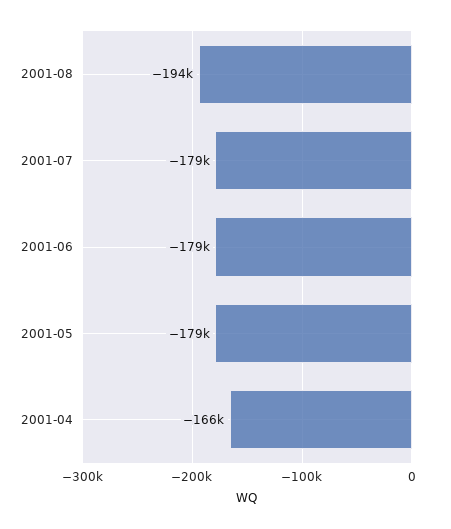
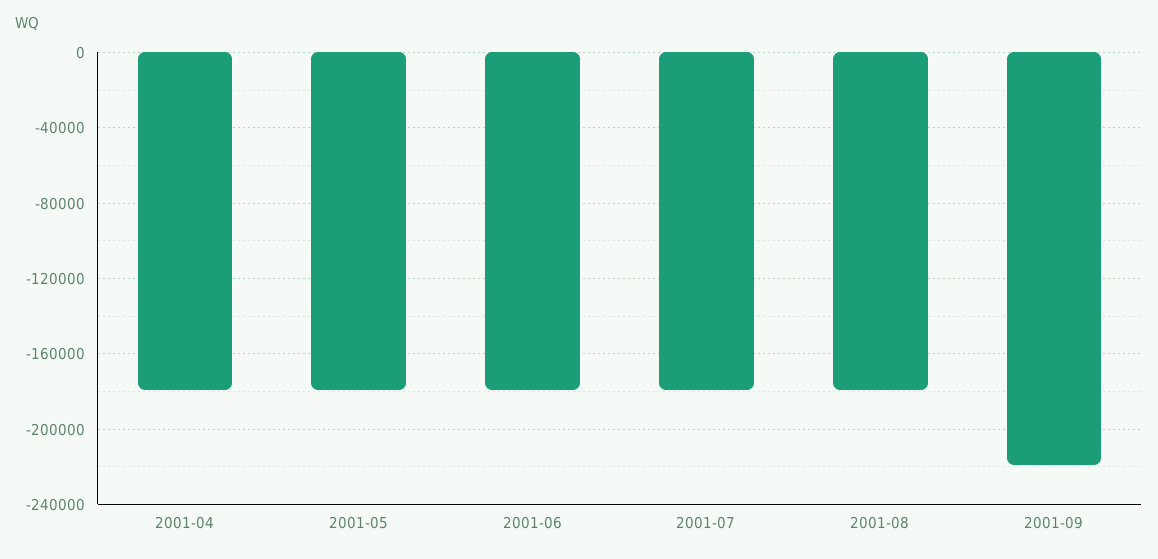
2001-08: -194000 -> -180000
2001-04: -166000 -> -180000
2001-09: none -> -220000

